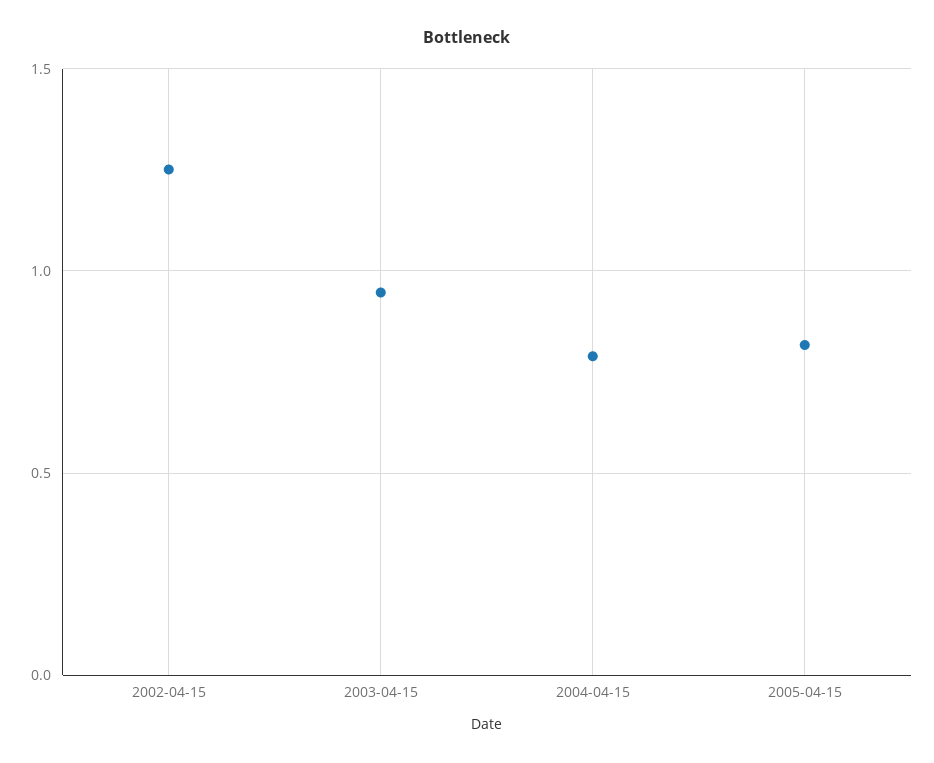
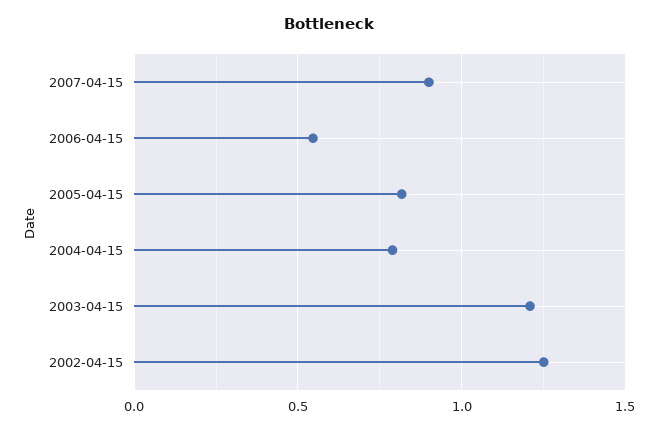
2003-04-15: 0.95 -> 1.2
2007-04-15: none -> 0.9
2006-04-15: none -> 0.55

